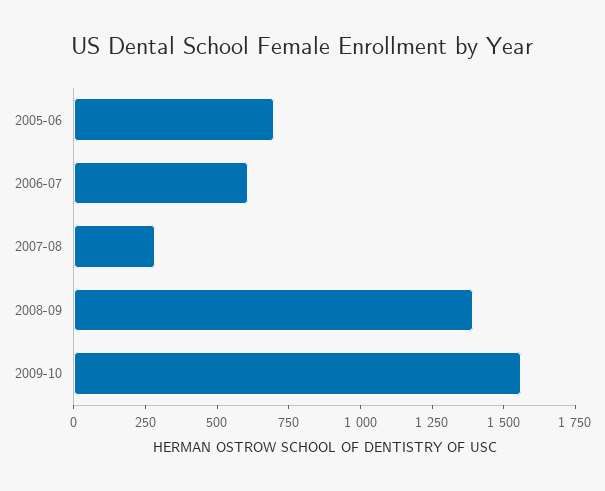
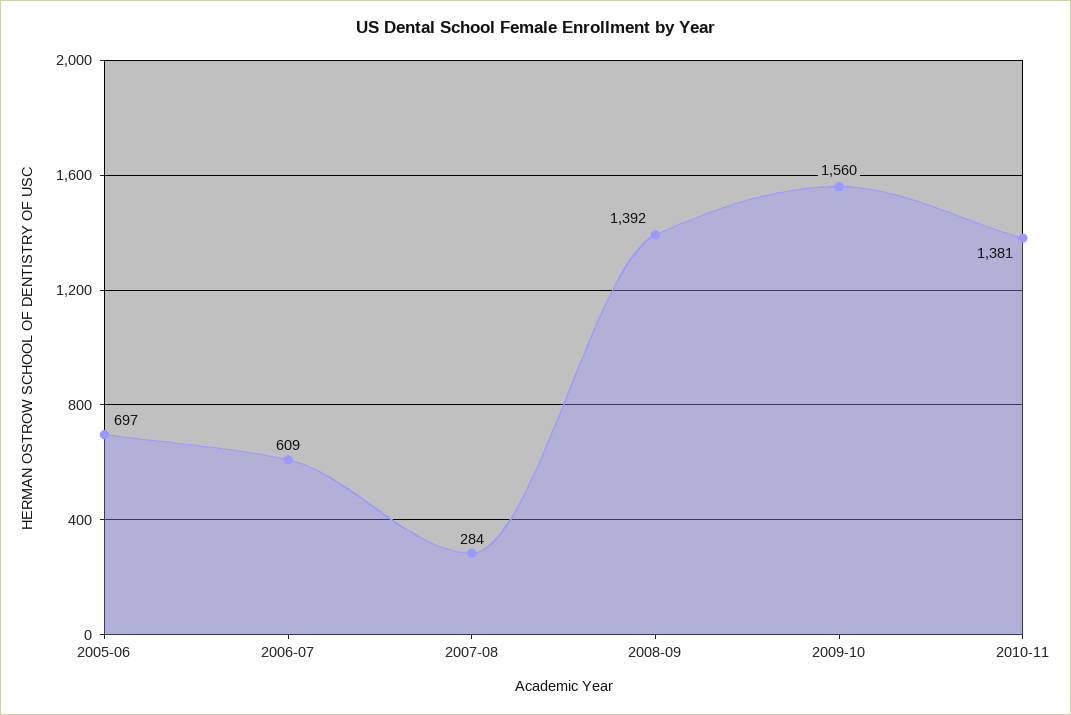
2010-11: none -> 1381

